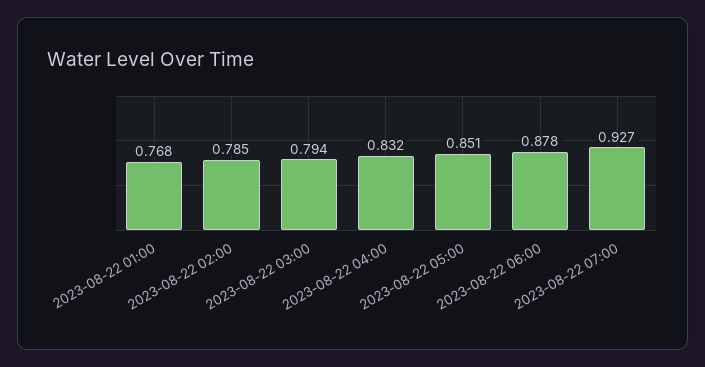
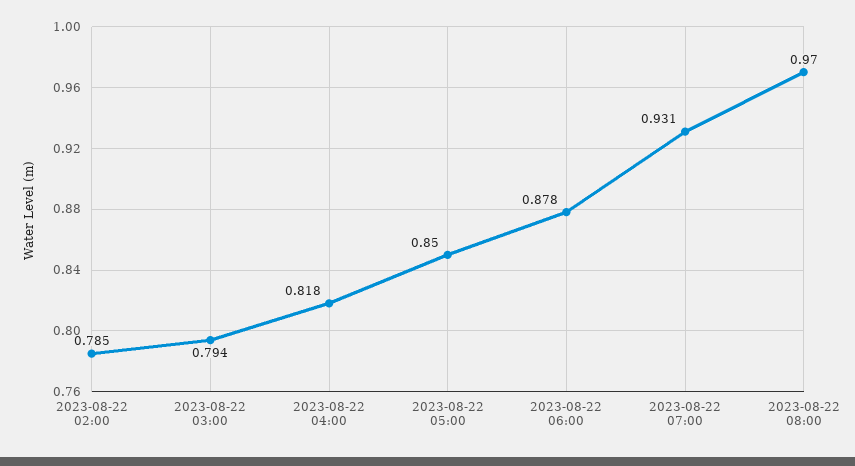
2023-08-22 01:00: 0.768 -> none
2023-08-22 04:00: 0.832 -> 0.818
2023-08-22 05:00: 0.851 -> 0.85
2023-08-22 07:00: 0.927 -> 0.931
2023-08-22 08:00: none -> 0.97

